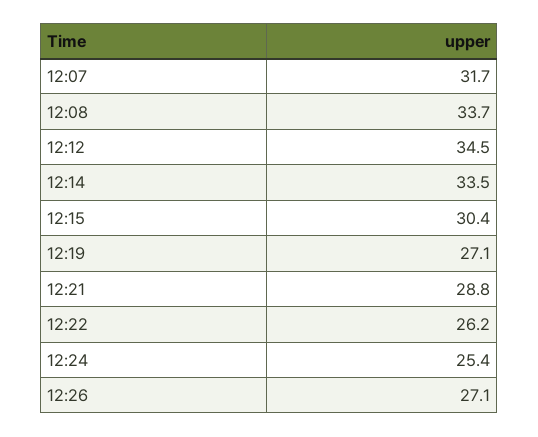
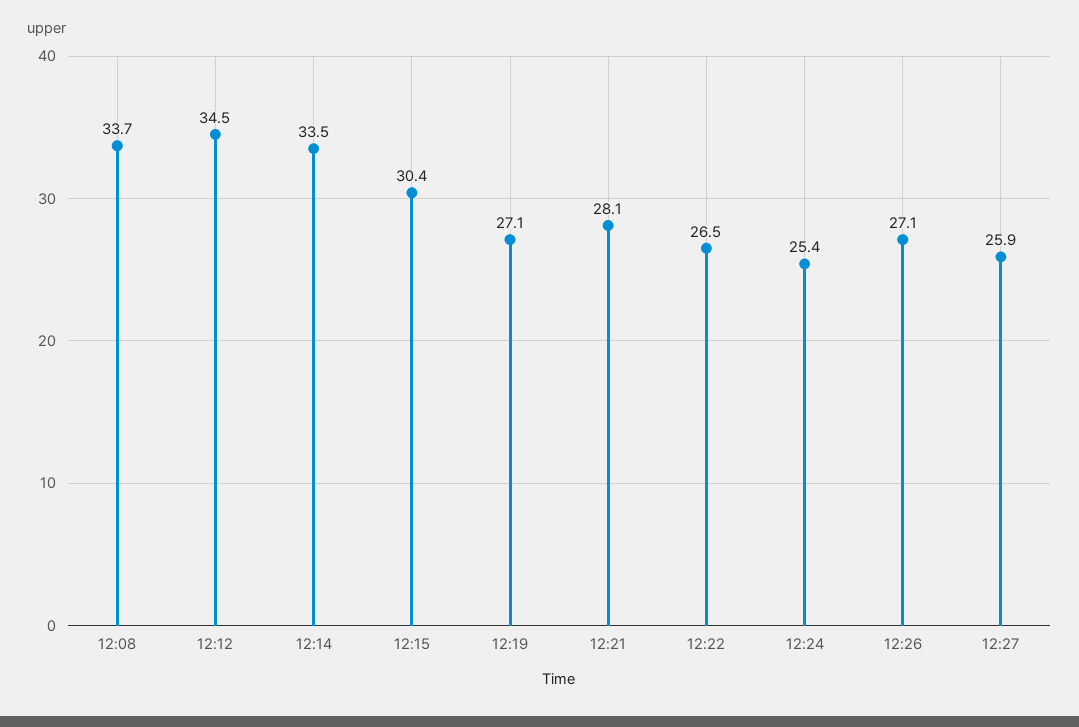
12:07: 31.7 -> none
12:21: 28.8 -> 28.1
12:22: 26.2 -> 26.5
12:27: none -> 25.9

